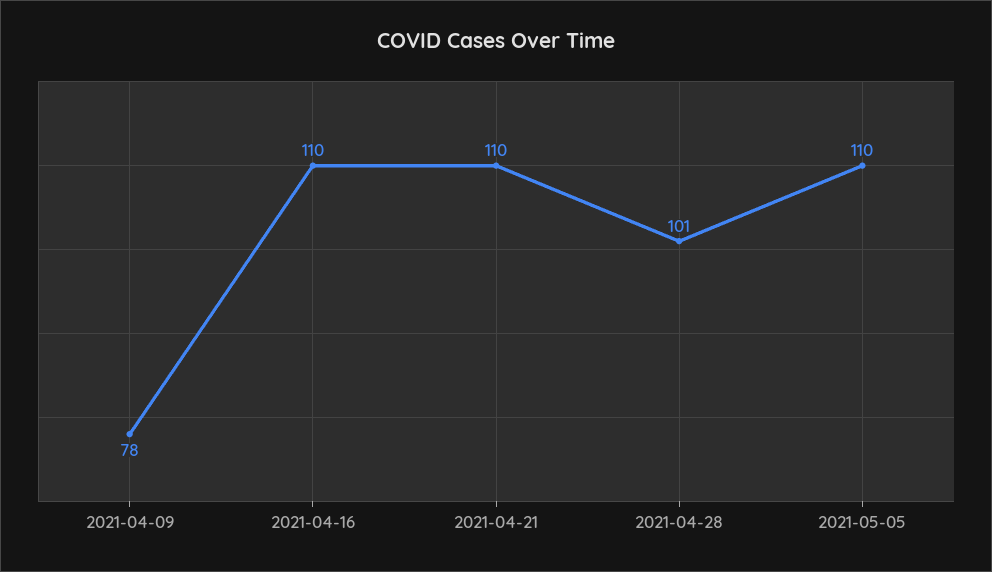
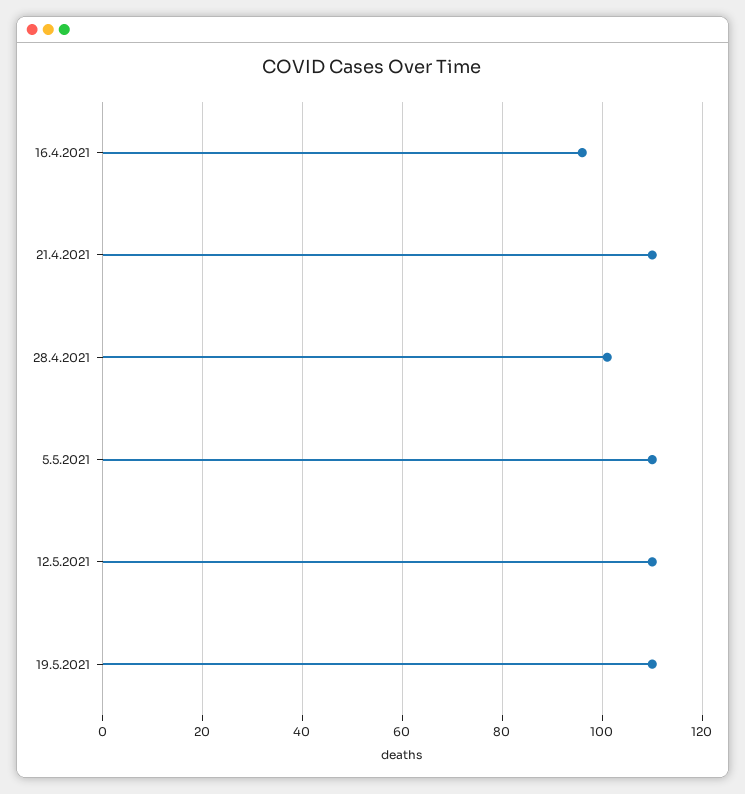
2021-04-09: 78 -> none
2021-04-16: 110 -> 95
12.5.2021: none -> 110
19.5.2021: none -> 110

